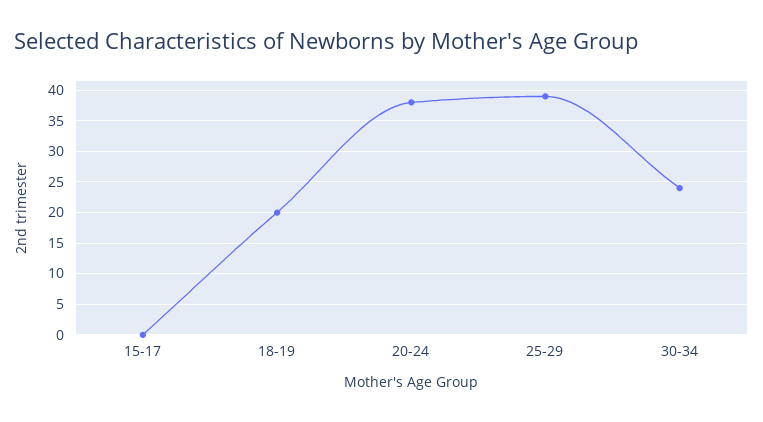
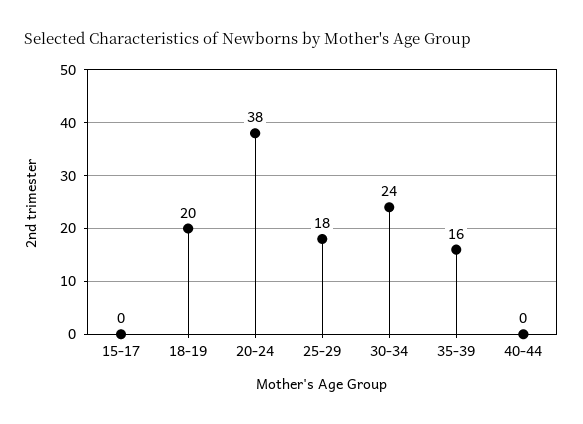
25-29: 39 -> 18
35-39: none -> 16
40-44: none -> 0

